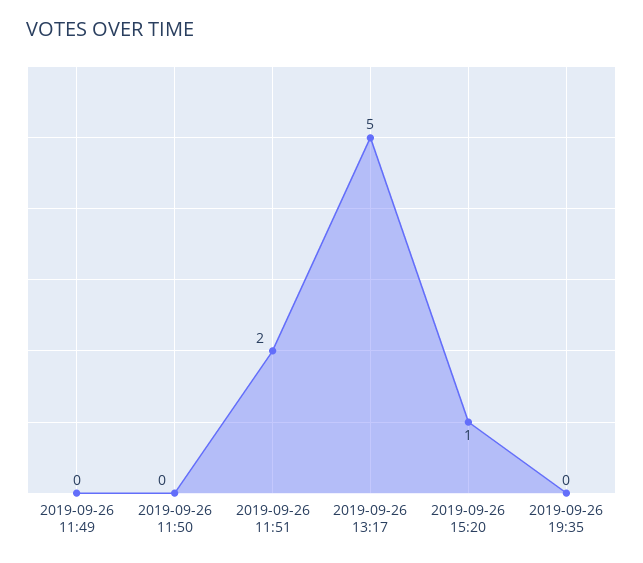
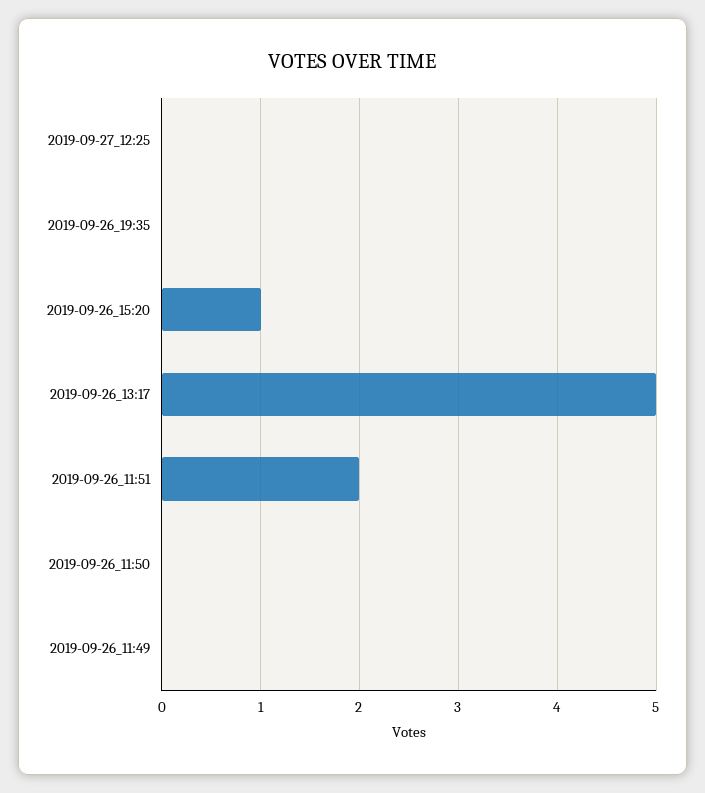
2019-09-27_12:25: none -> 0

